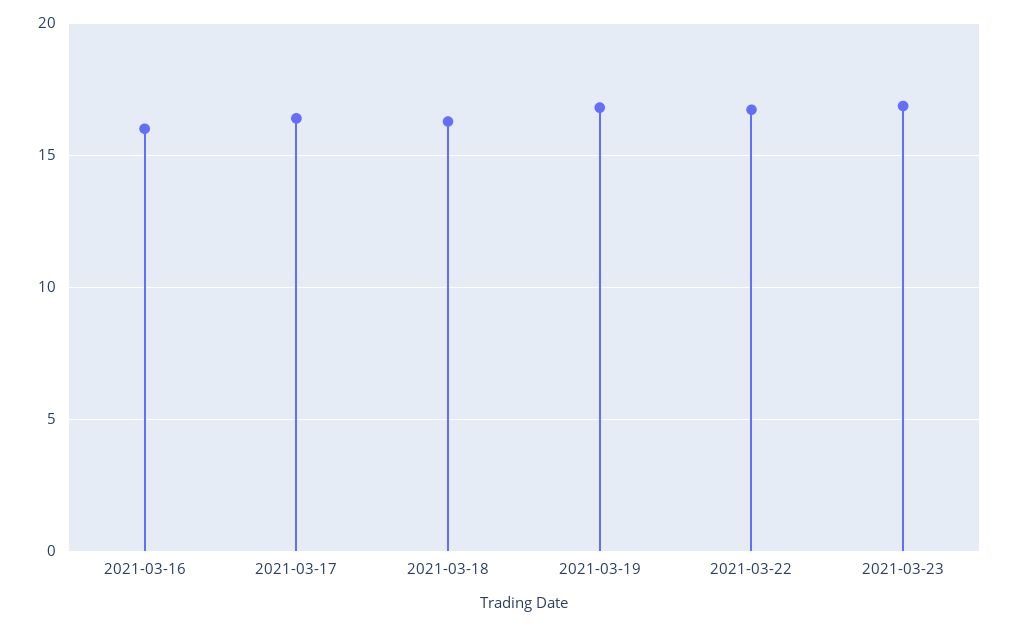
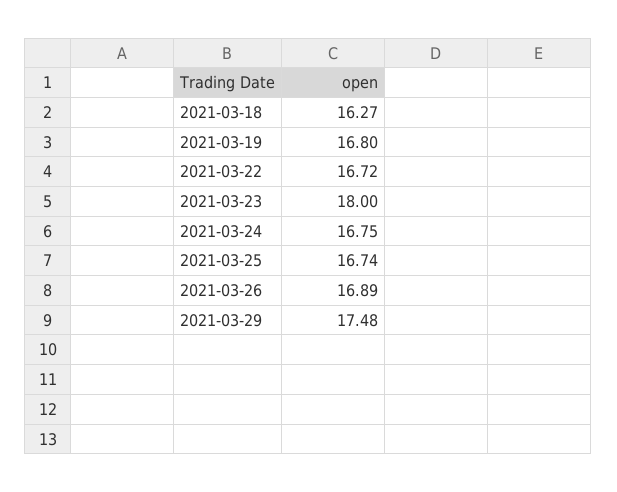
2021-03-16: 16 -> none
2021-03-17: 16.5 -> none
2021-03-23: 17 -> 18
2021-03-24: none -> 16.75
2021-03-25: none -> 16.74
2021-03-26: none -> 16.89
2021-03-29: none -> 17.48

